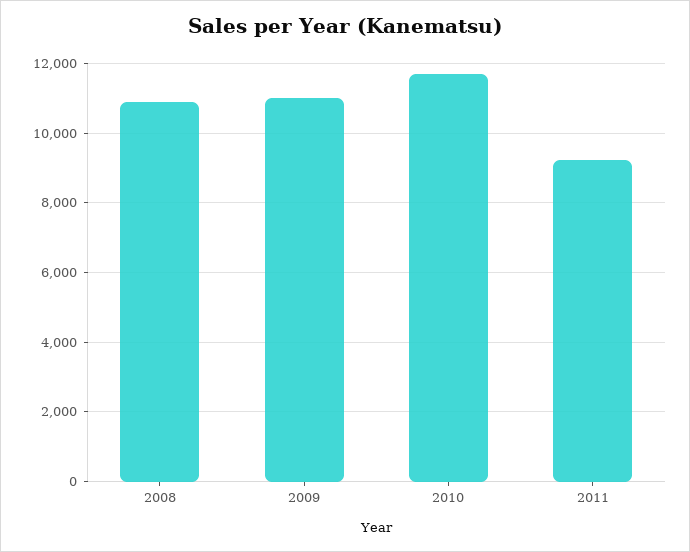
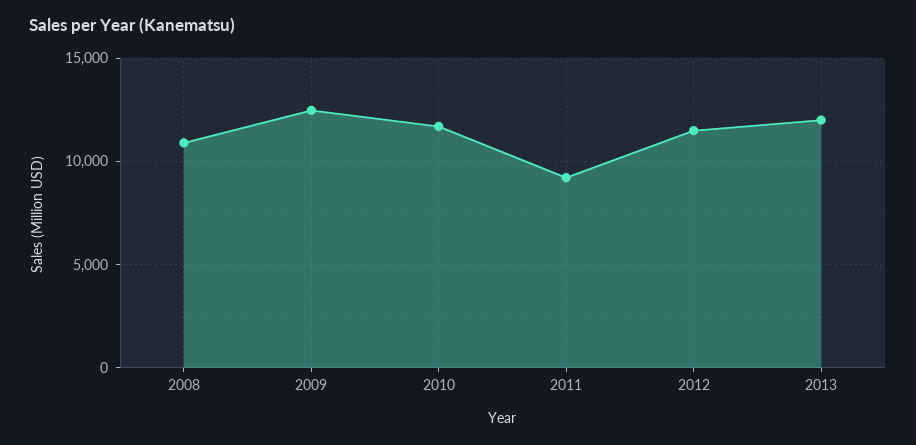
2009: 11000 -> 12500
2012: none -> 11500
2013: none -> 12000

